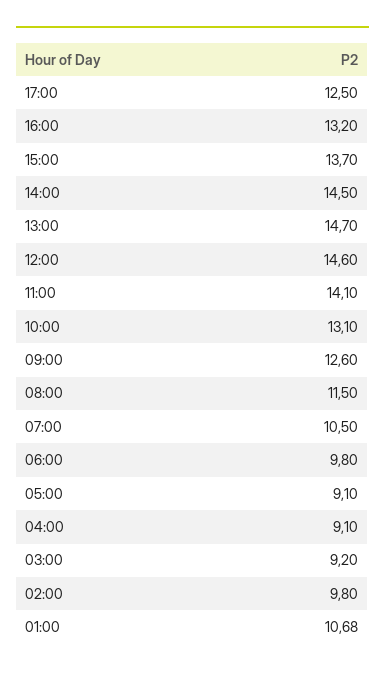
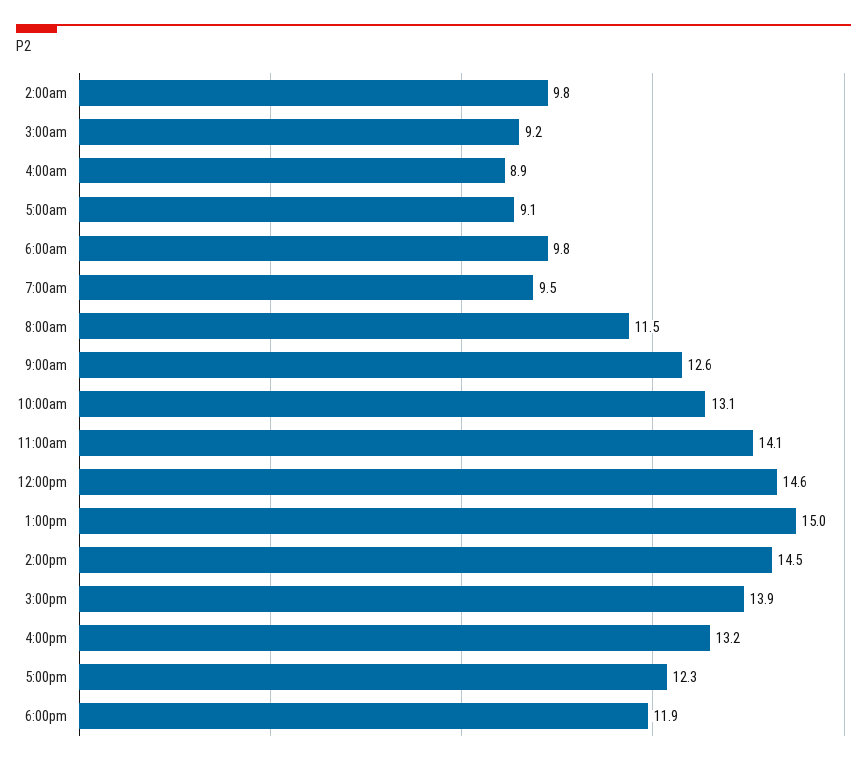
17:00: 12.5 -> 12.3
15:00: 13.7 -> 13.9
13:00: 14.7 -> 15
07:00: 10.5 -> 9.5
04:00: 9.1 -> 8.9
01:00: 10.68 -> none
6:00pm: none -> 11.9

